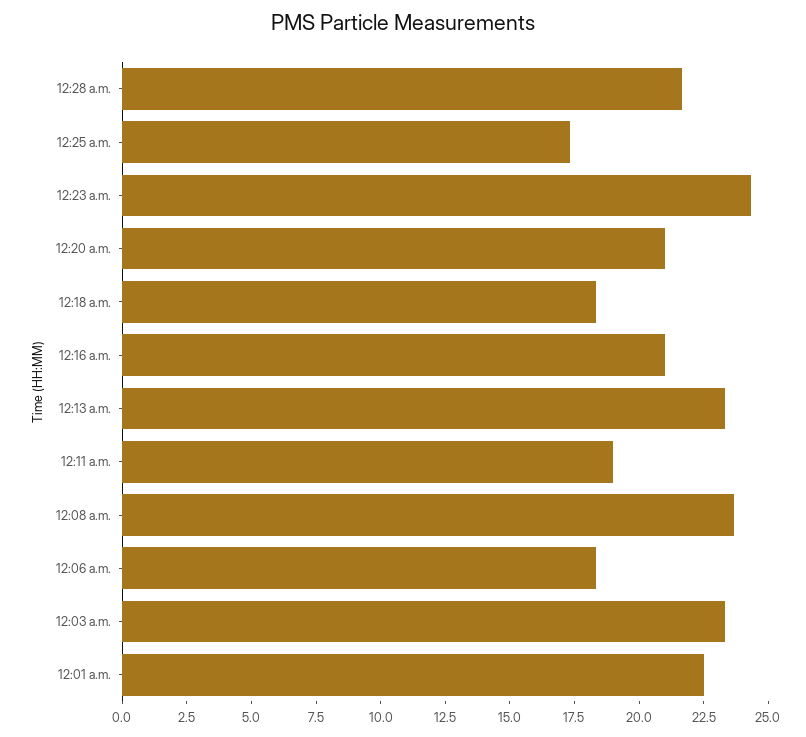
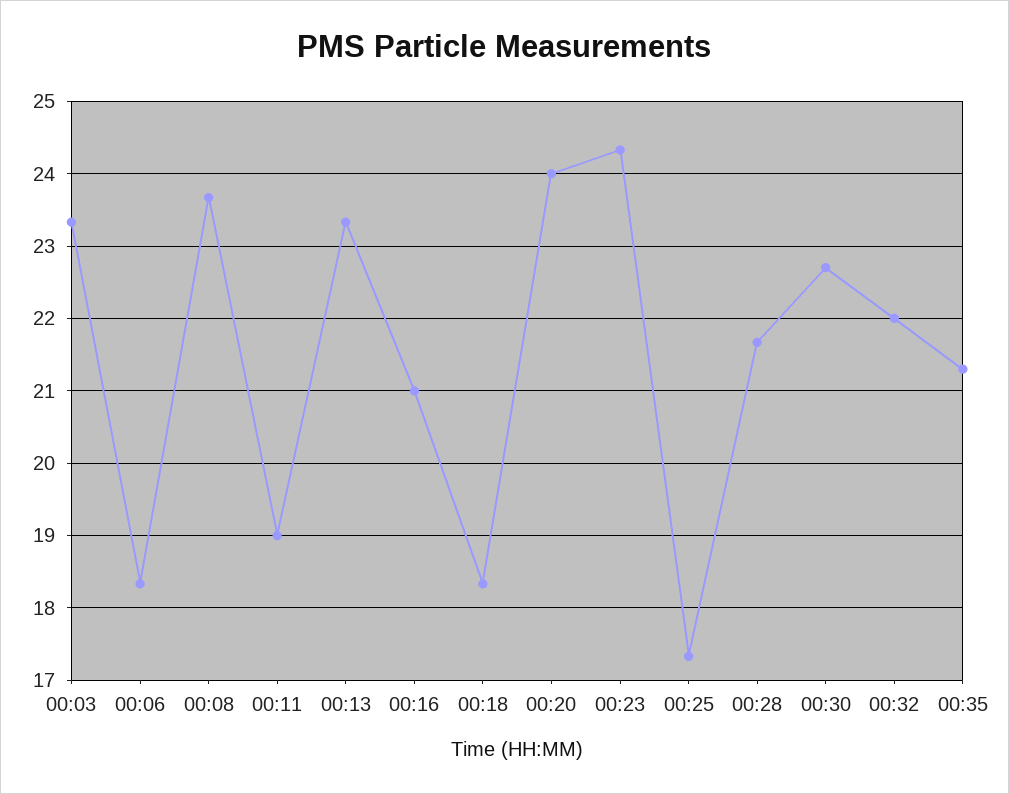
12:20 a.m.: 21 -> 24
12:01 a.m.: 22.5 -> none
00:30: none -> 22.7
00:32: none -> 22
00:35: none -> 21.3

